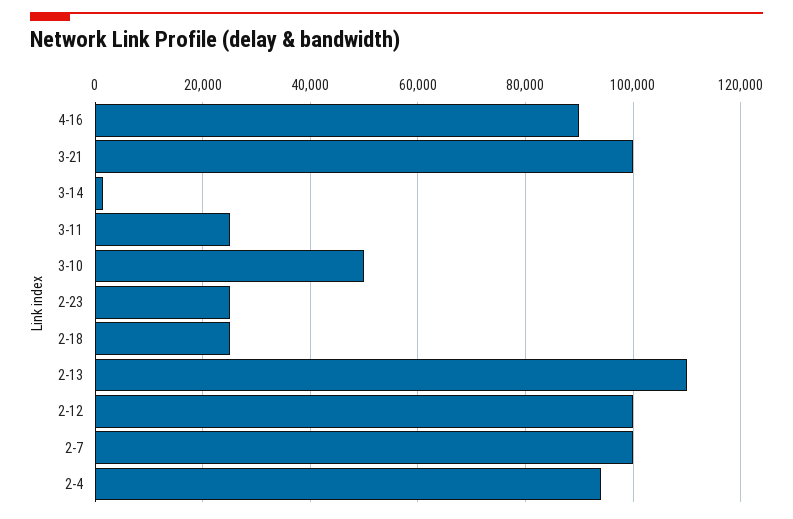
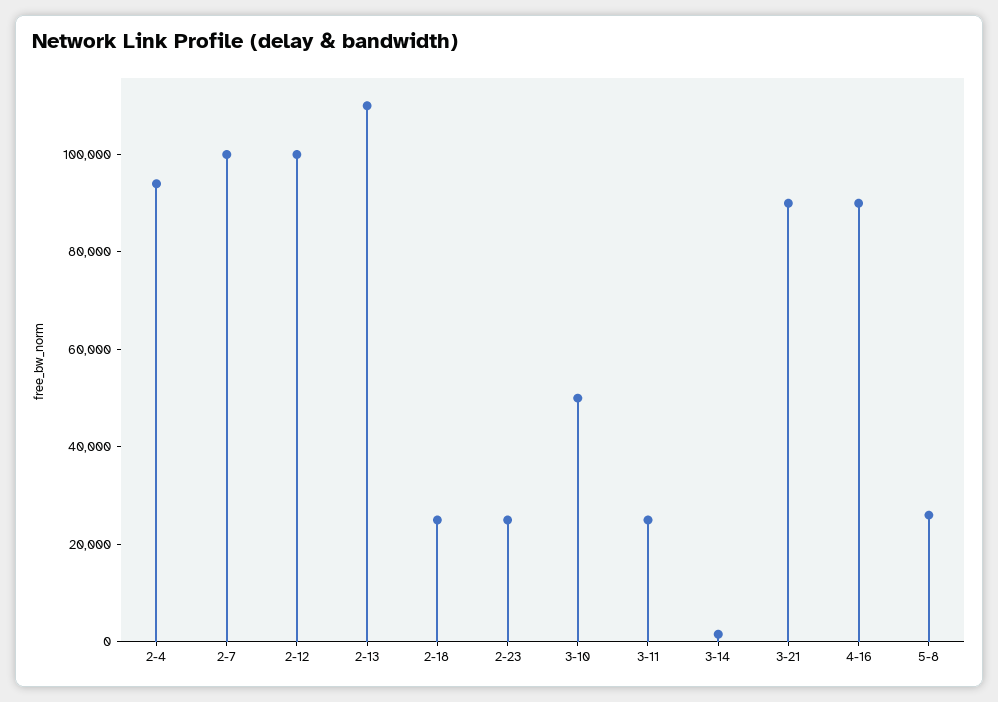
3-21: 100000 -> 90000
5-8: none -> 25000

